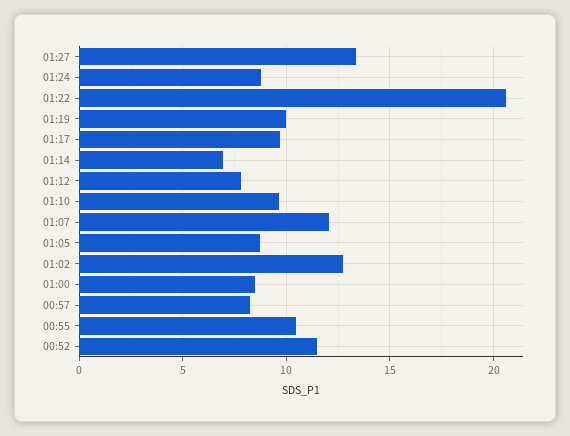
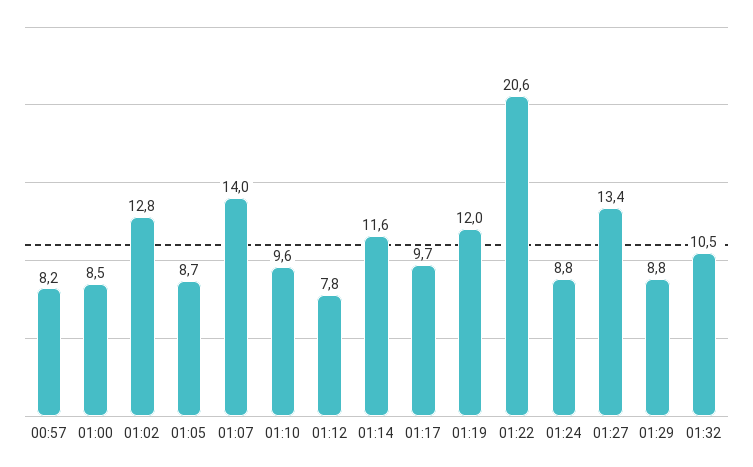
01:19: 10 -> 12
01:14: 7 -> 11.6
01:07: 12 -> 14
00:55: 10.5 -> none
00:52: 11.5 -> none
01:29: none -> 8.8
01:32: none -> 10.5

